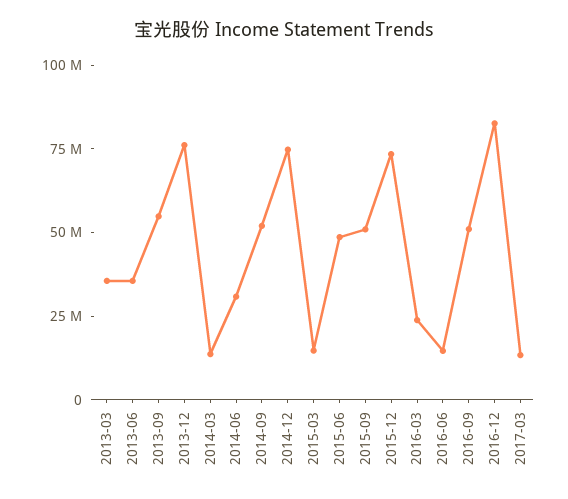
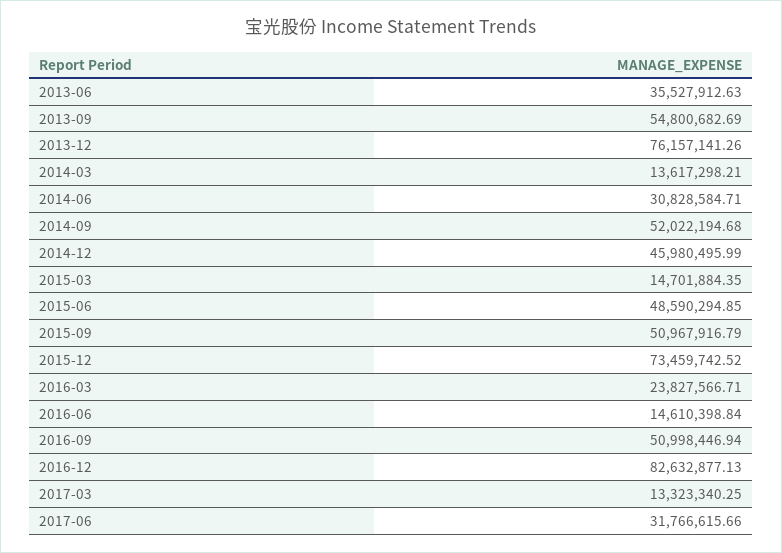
2013-03: 35000000 -> none
2014-12: 75000000 -> 45980495.99
2017-06: none -> 31766615.66

